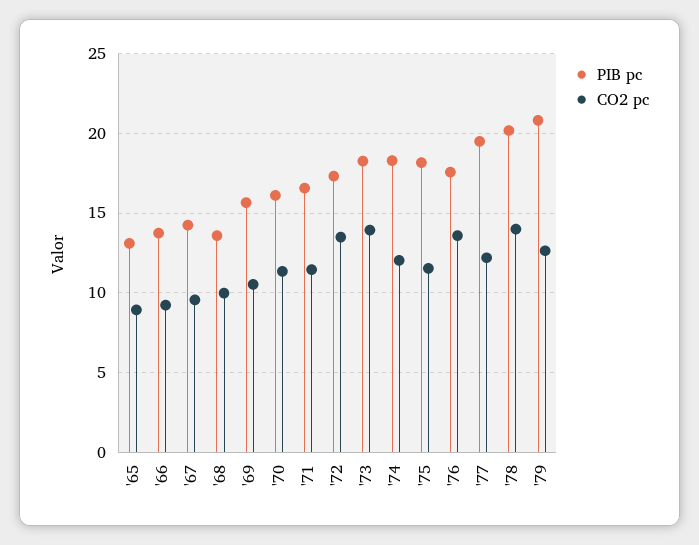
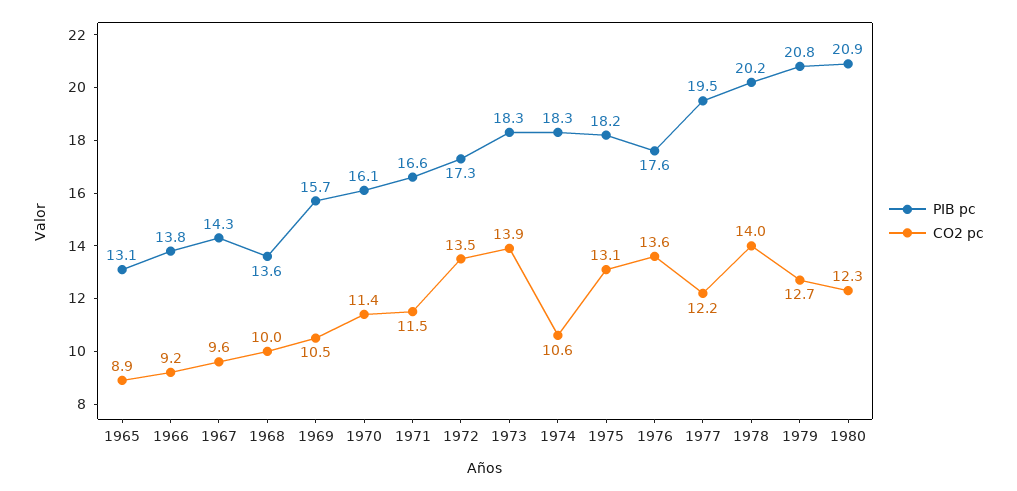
CO2 pc, '74: 12 -> 10.6
CO2 pc, '75: 11.5 -> 13.1
PIB pc, 1980: none -> 20.9
CO2 pc, 1980: none -> 12.3

